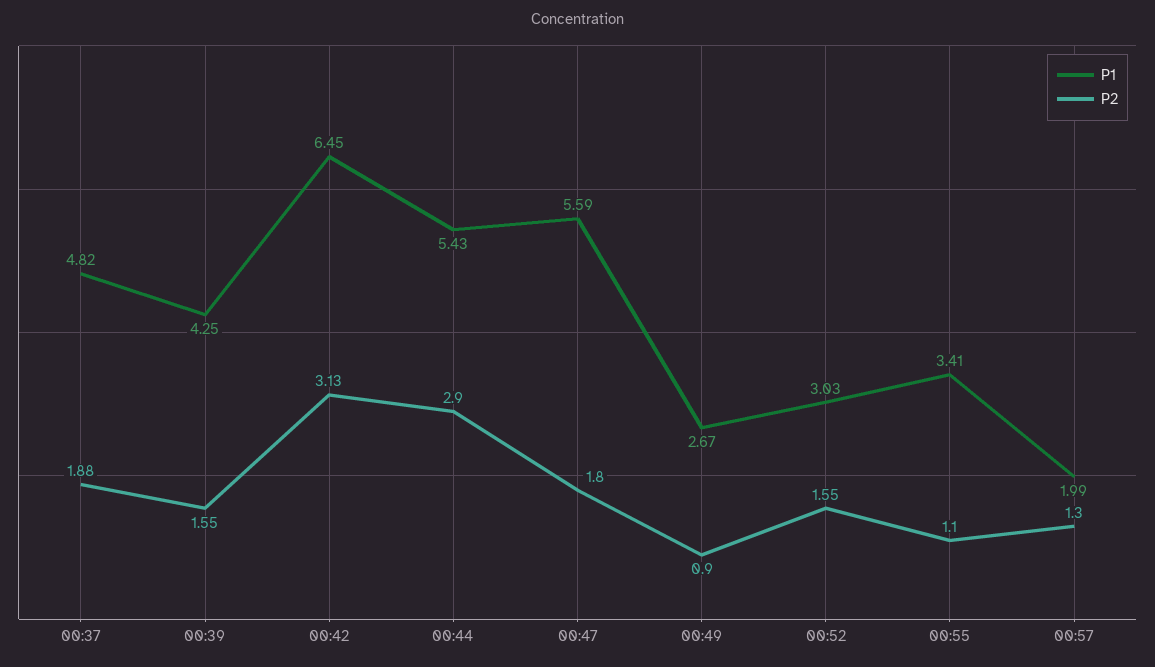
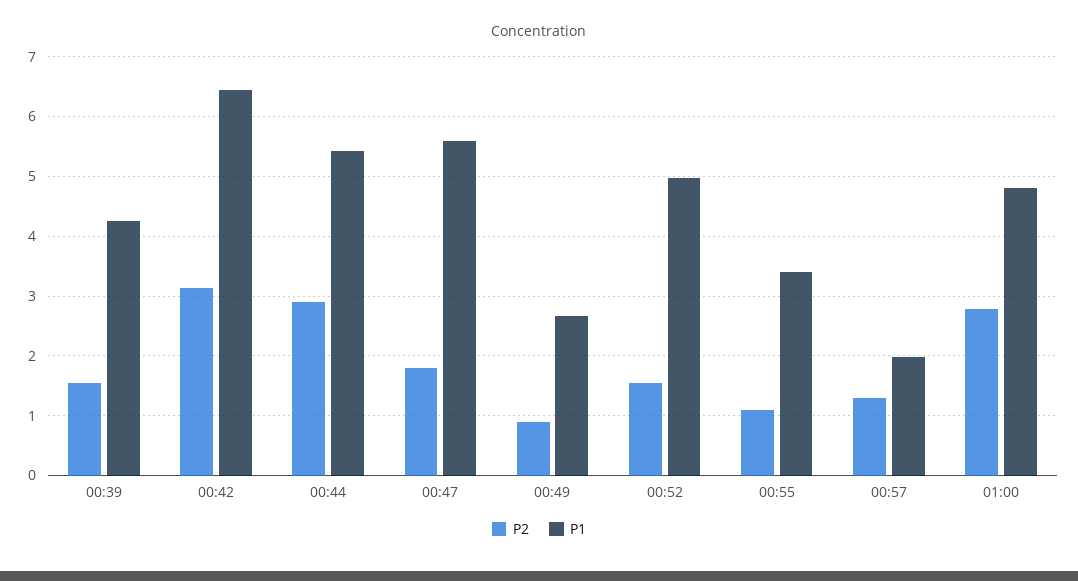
P1, 00:37: 4.82 -> none
P2, 00:37: 1.88 -> none
P1, 00:52: 3.03 -> 5
P2, 01:00: none -> 2.8
P1, 01:00: none -> 4.8

